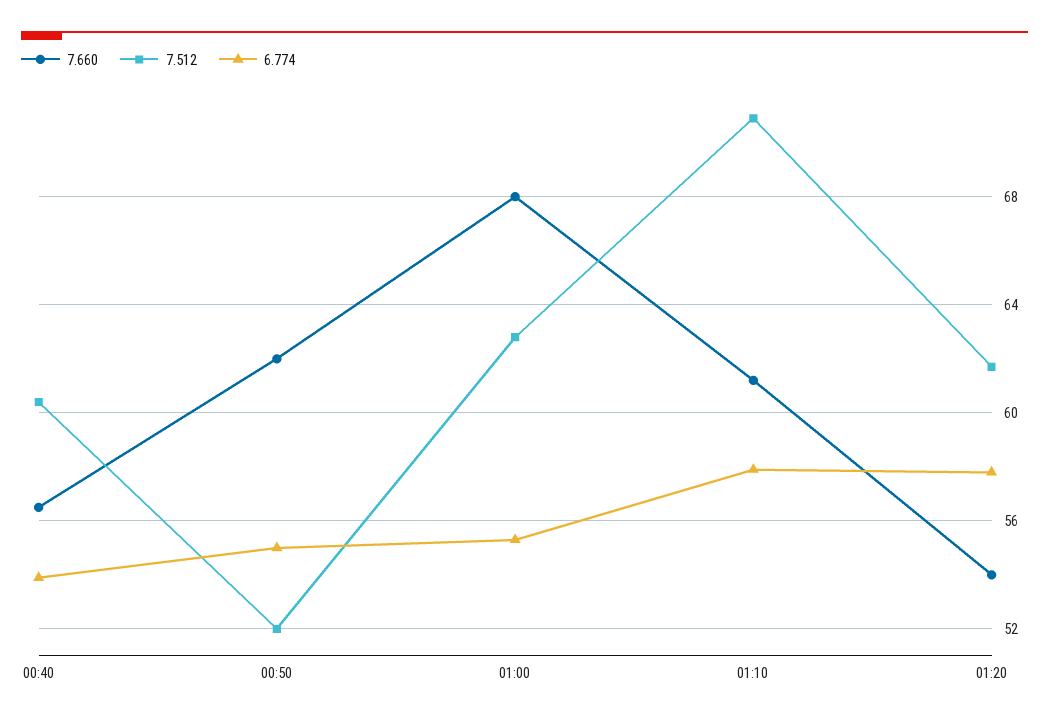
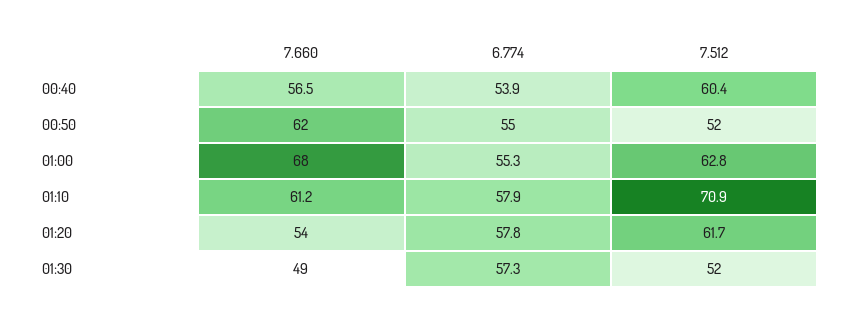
7.660, 01:30: none -> 49
6.774, 01:30: none -> 57.3
7.512, 01:30: none -> 52

